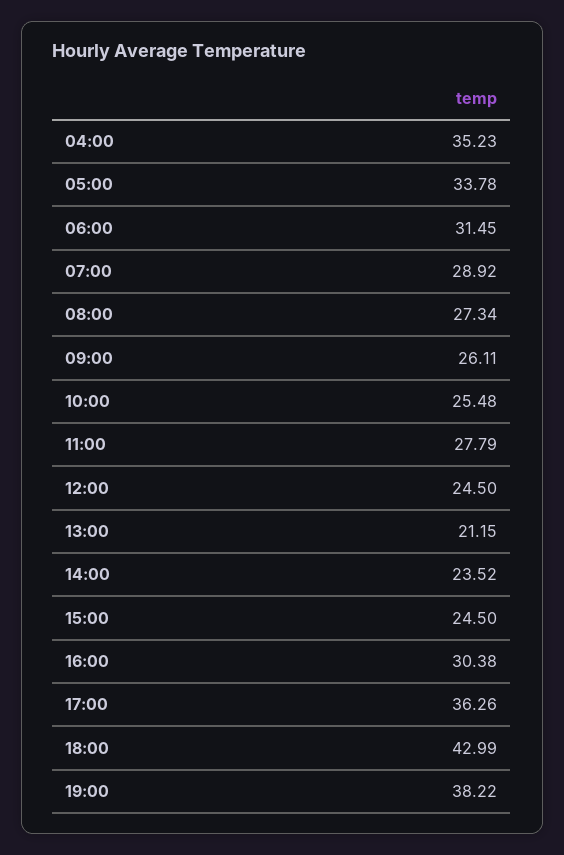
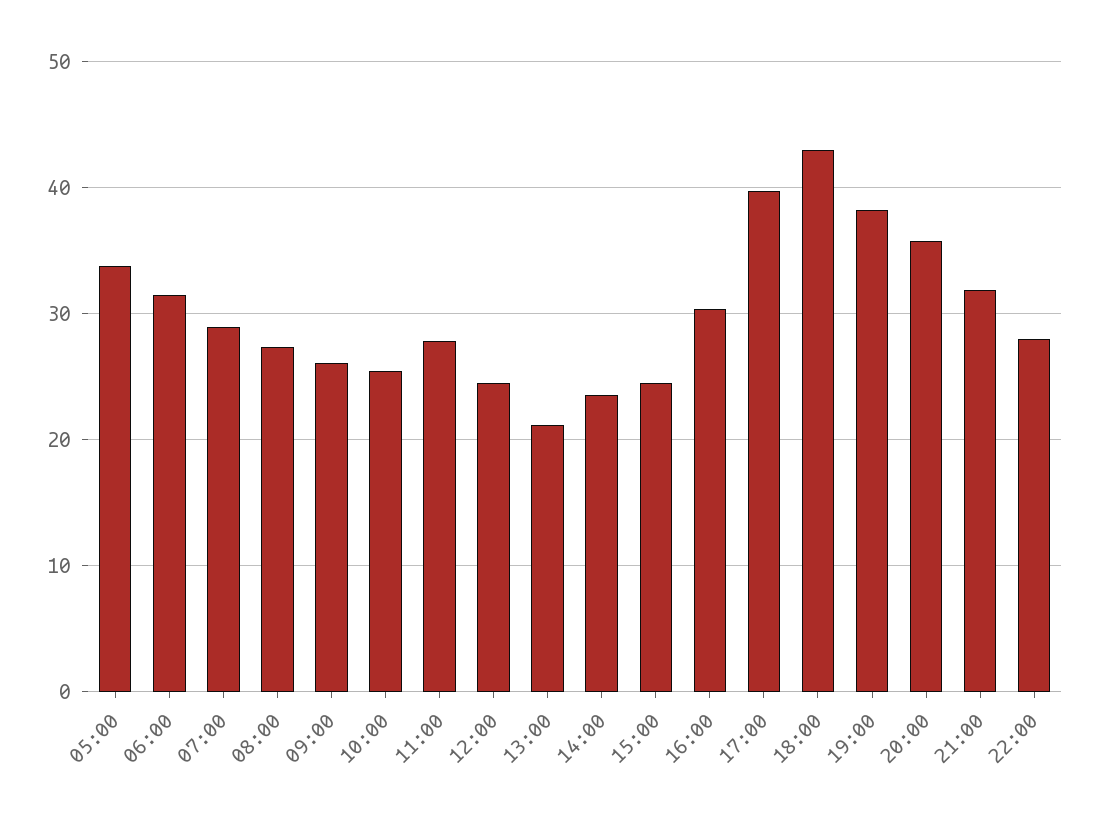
04:00: 35.23 -> none
17:00: 36.26 -> 40
20:00: none -> 36
21:00: none -> 32
22:00: none -> 28

